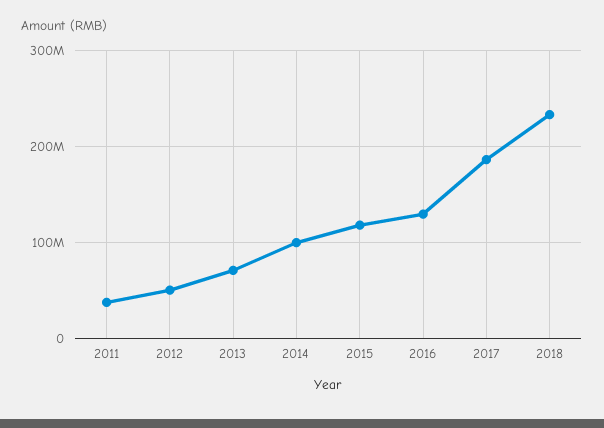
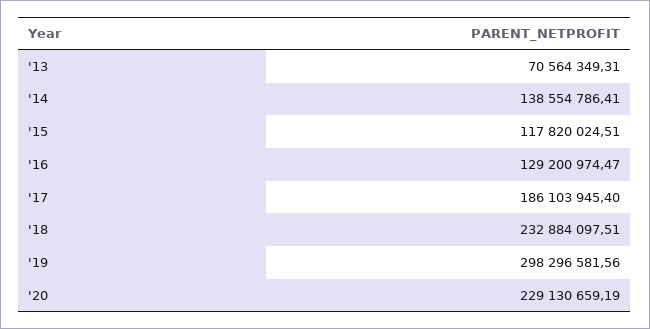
2011: 40000000 -> none
2012: 50000000 -> none
2014: 100000000 -> 138554786.41
'19: none -> 298296581.56
'20: none -> 229130659.19

